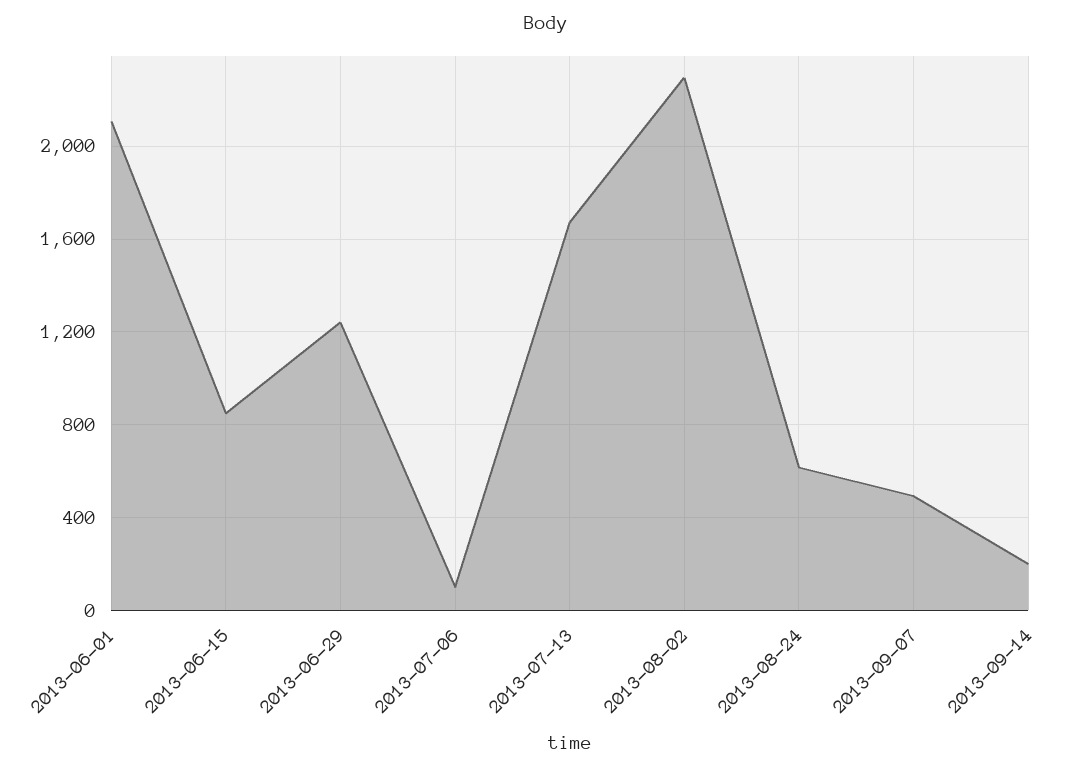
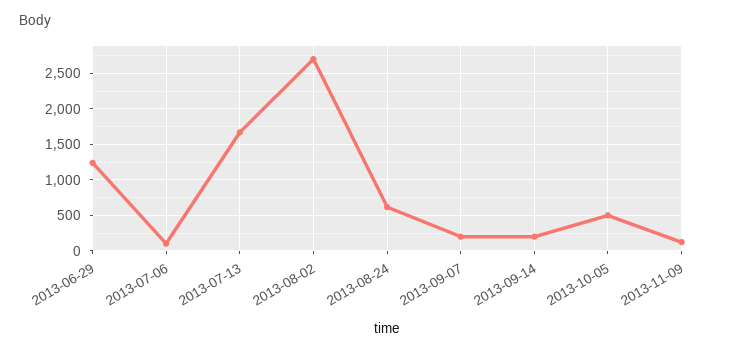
2013-06-01: 2100 -> none
2013-06-15: 850 -> none
2013-08-02: 2300 -> 2700
2013-09-07: 500 -> 200
2013-10-05: none -> 500
2013-11-09: none -> 100

